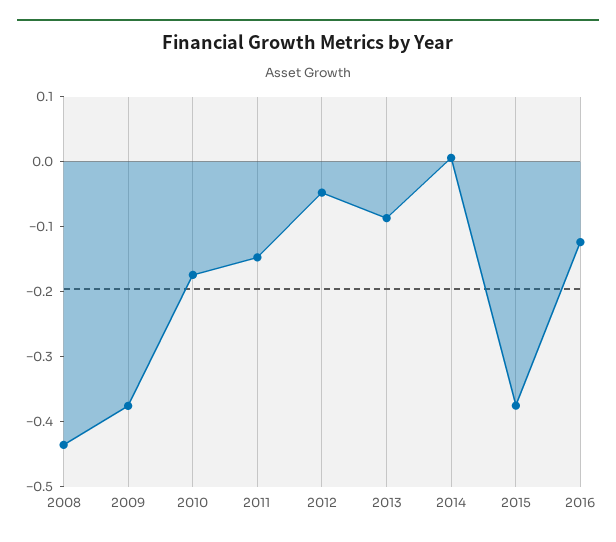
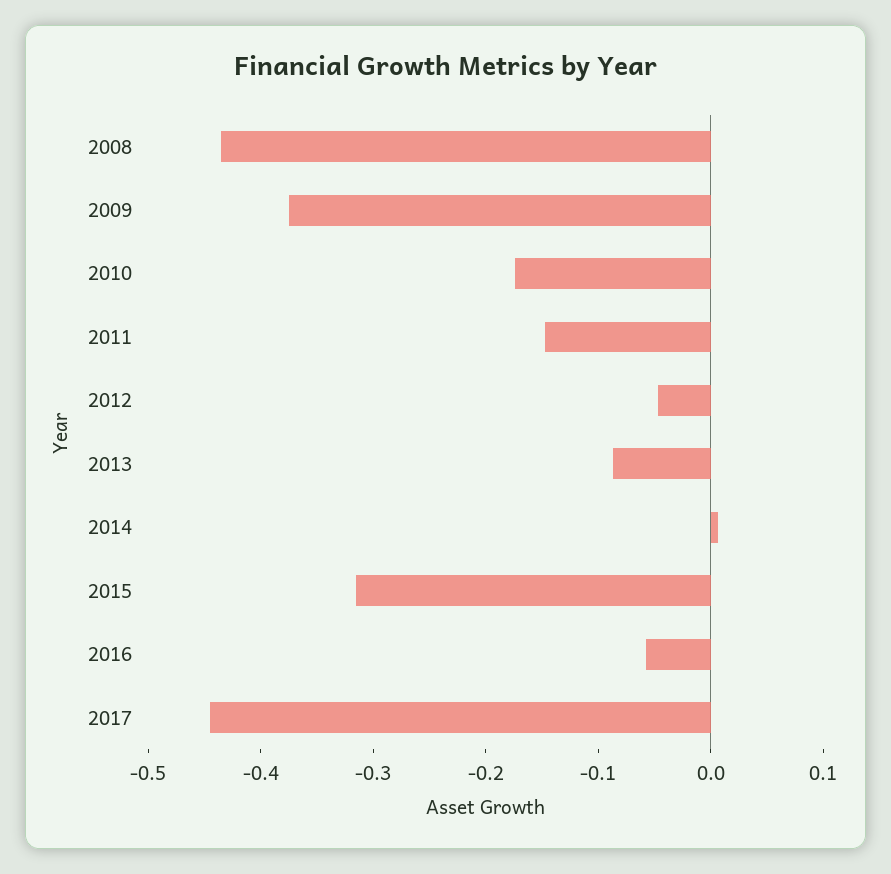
2015: -0.38 -> -0.32
2016: -0.12 -> -0.06
2017: none -> -0.44

